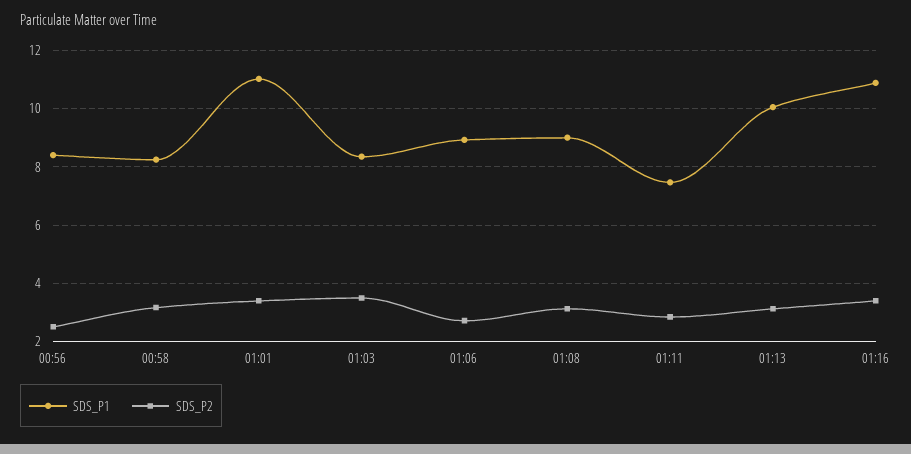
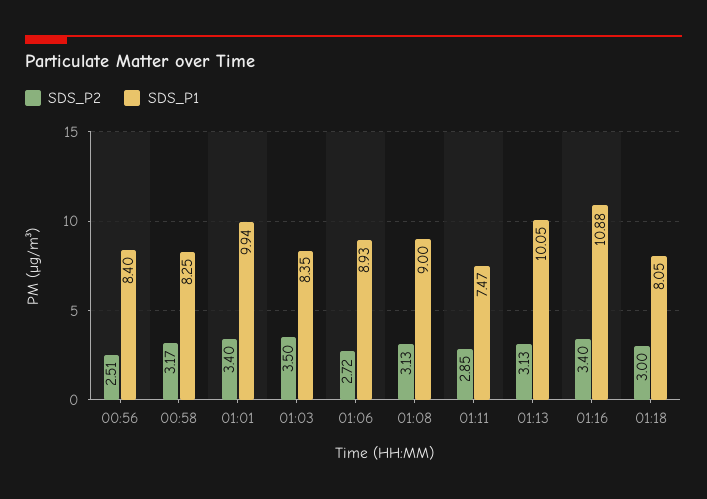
SDS_P1, 01:01: 11 -> 9.94
SDS_P2, 01:18: none -> 3
SDS_P1, 01:18: none -> 8.05

